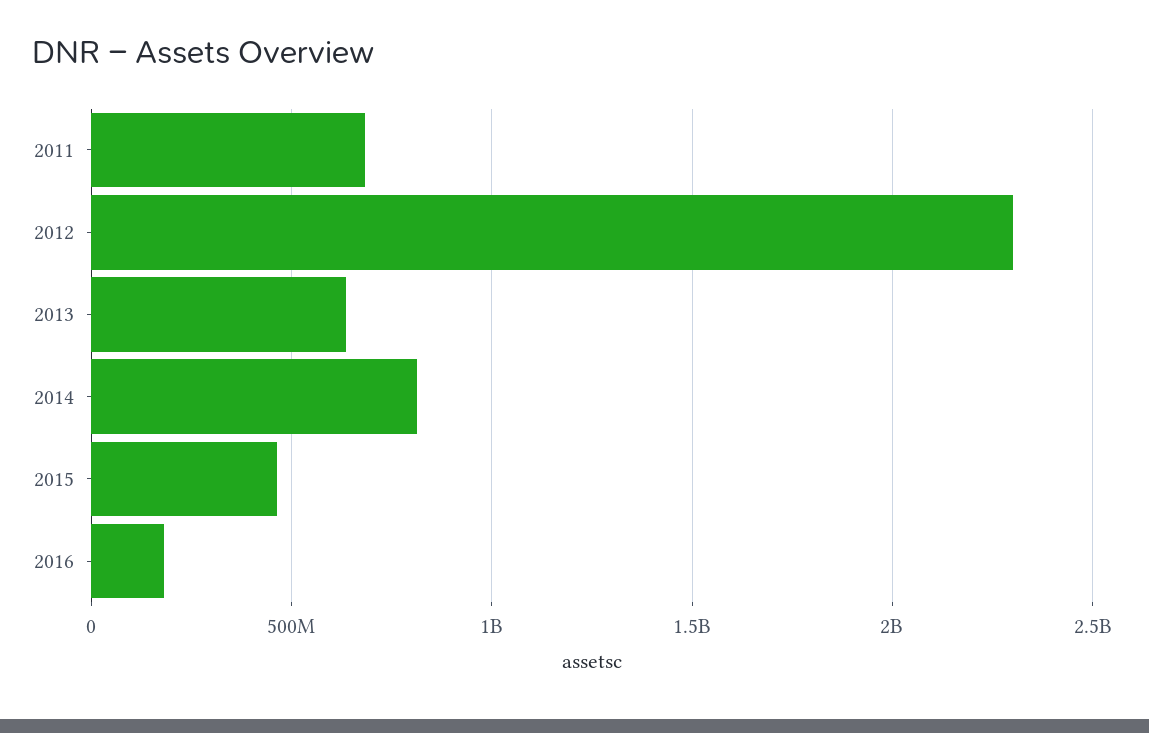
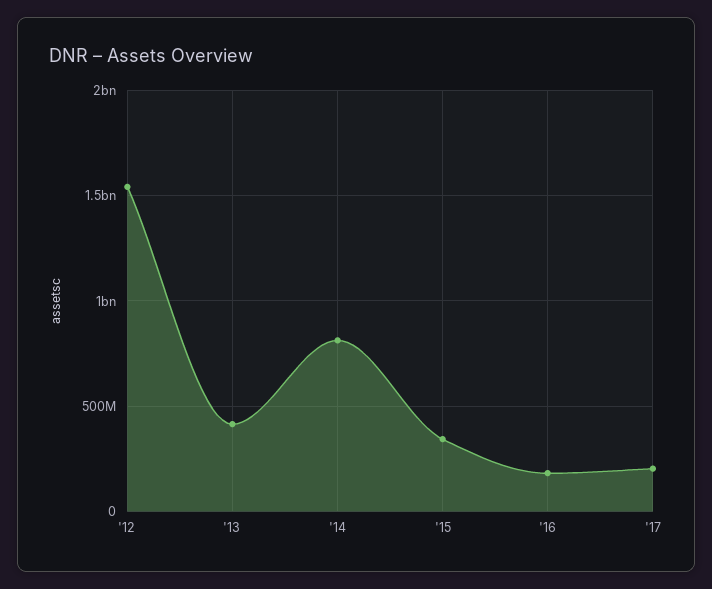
2011: 700000000 -> none
2012: 2300000000 -> 1550000000
2013: 650000000 -> 400000000
2015: 450000000 -> 350000000
'17: none -> 200000000

